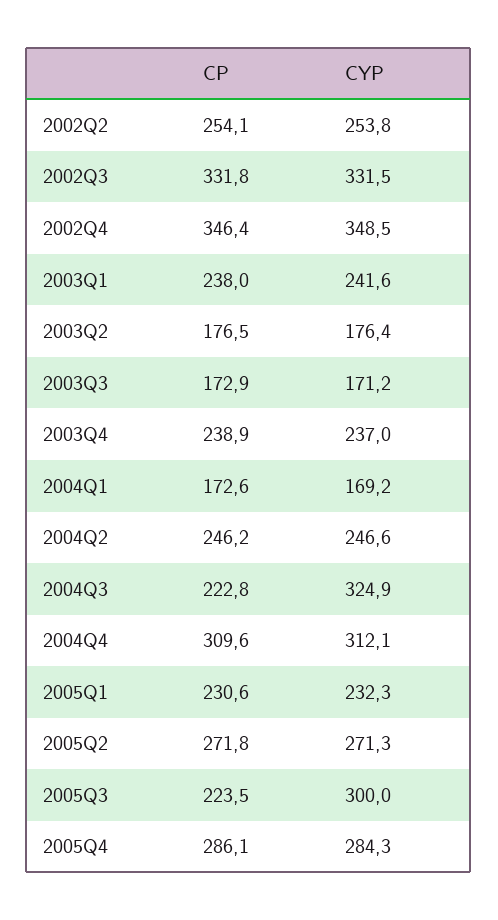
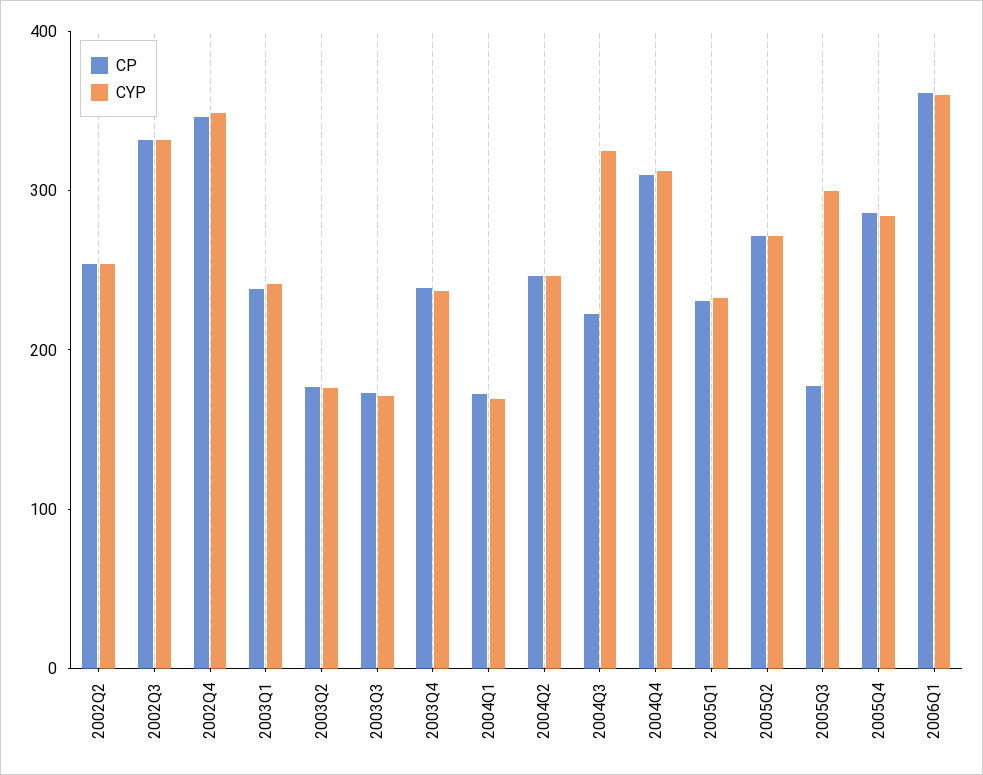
CP, 2005Q3: 223.5 -> 180
CP, 2006Q1: none -> 360
CYP, 2006Q1: none -> 360

